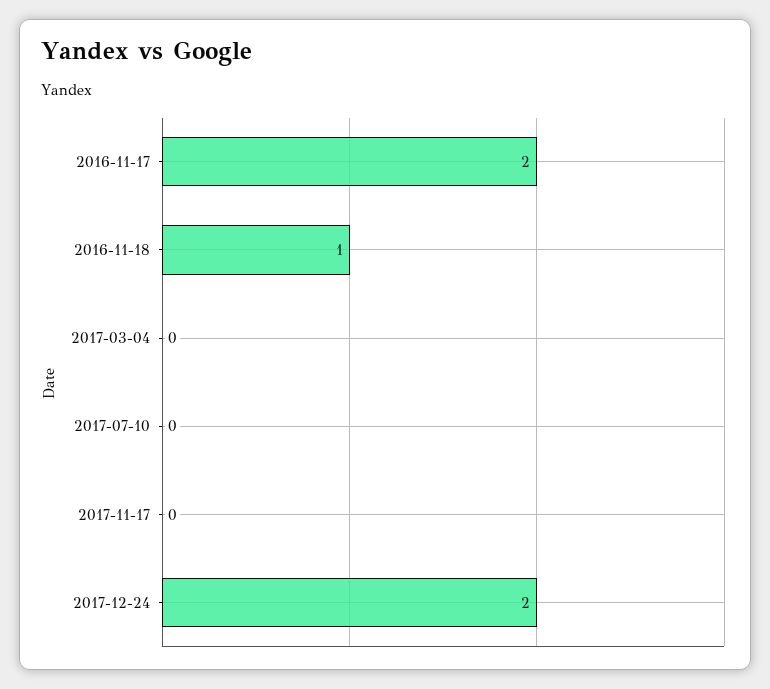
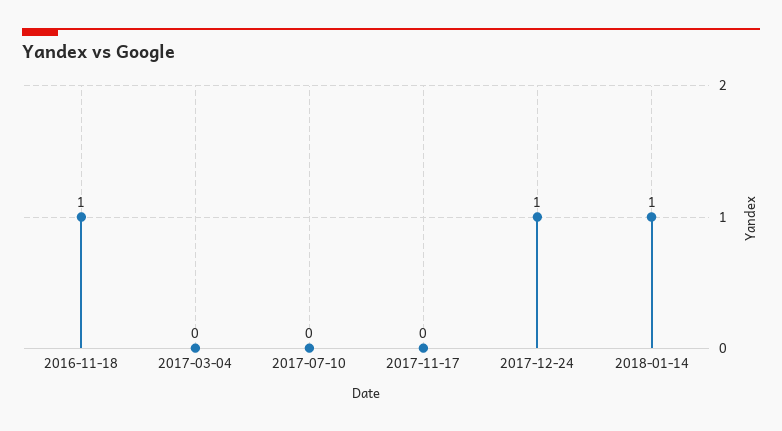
2016-11-17: 2 -> none
2017-12-24: 2 -> 1
2018-01-14: none -> 1

